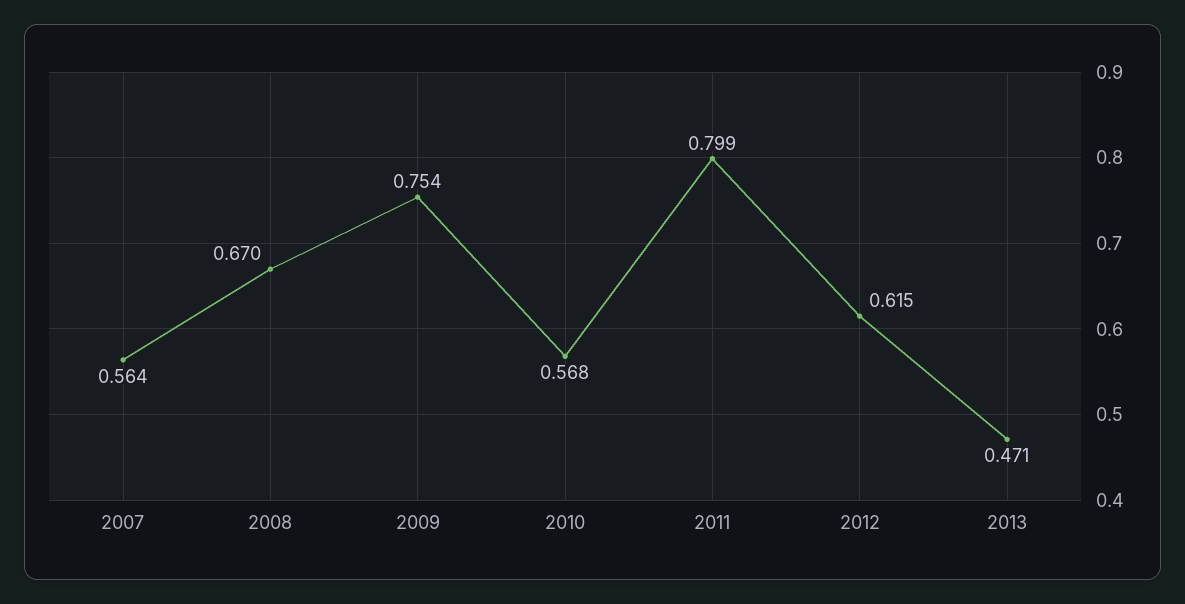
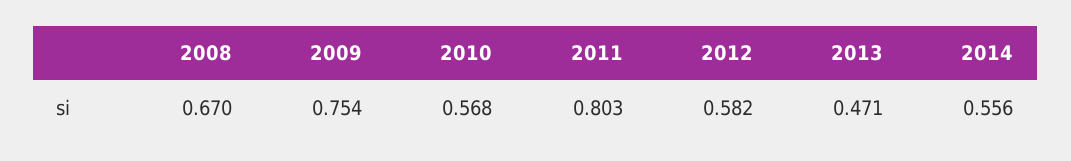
2007: 0.564 -> none
2011: 0.799 -> 0.803
2012: 0.615 -> 0.582
2014: none -> 0.556

